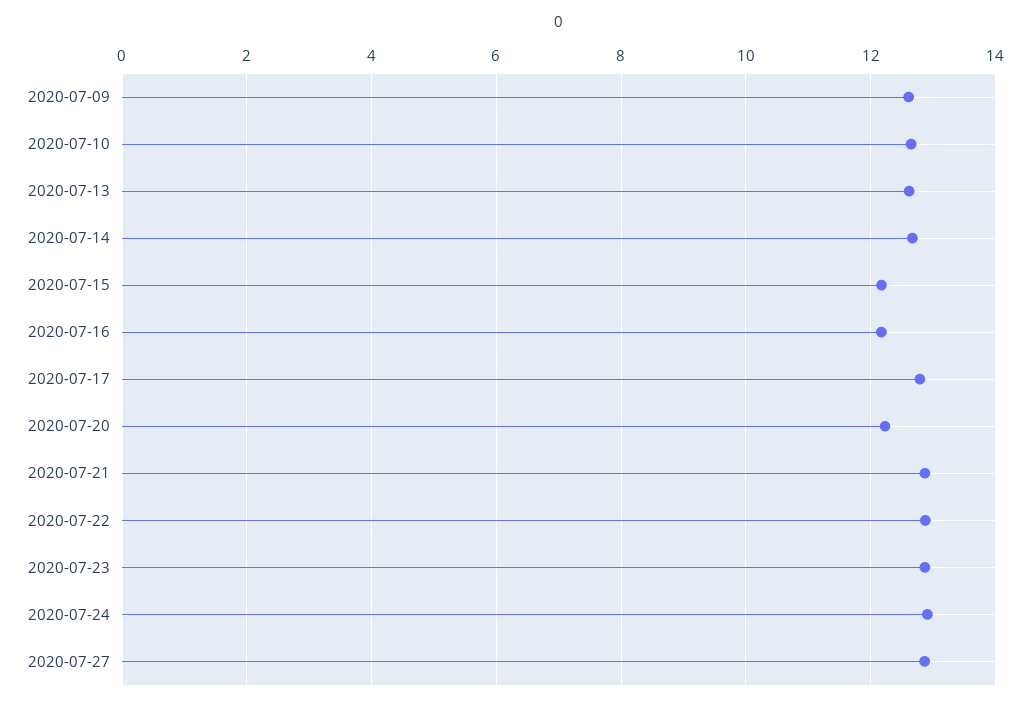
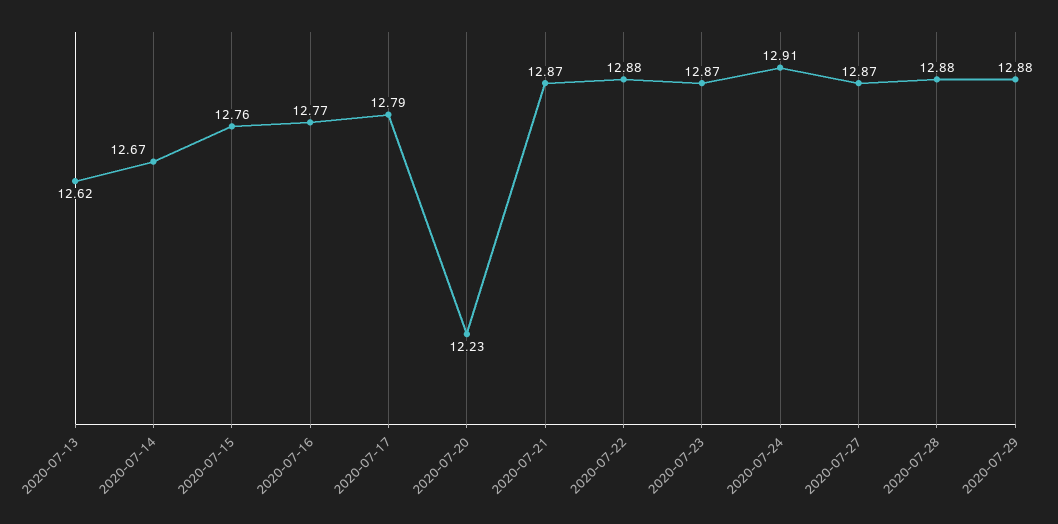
2020-07-09: 12.6 -> none
2020-07-10: 12.6 -> none
2020-07-15: 12.2 -> 12.76
2020-07-16: 12.2 -> 12.77
2020-07-28: none -> 12.88
2020-07-29: none -> 12.88

